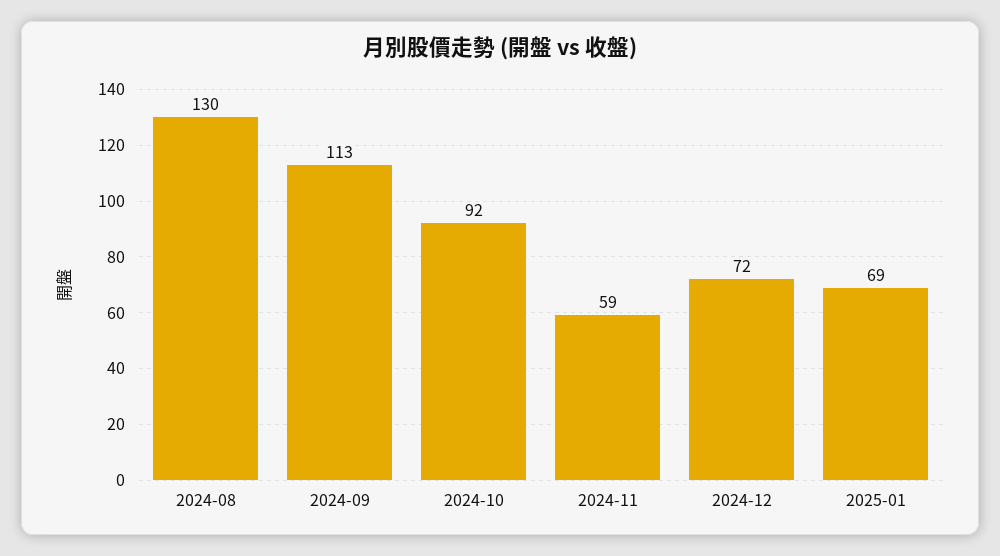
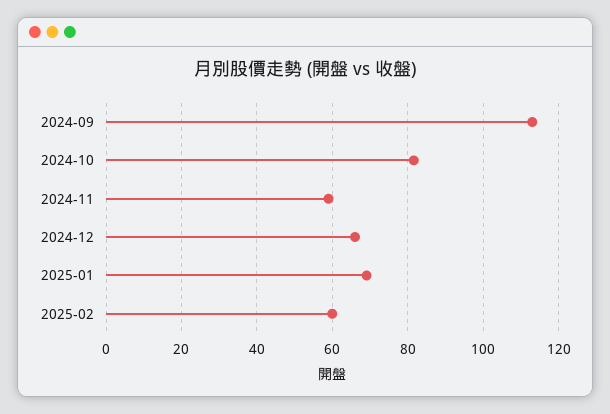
2024-08: 130 -> none
2024-10: 92 -> 82
2024-12: 72 -> 66
2025-02: none -> 60

